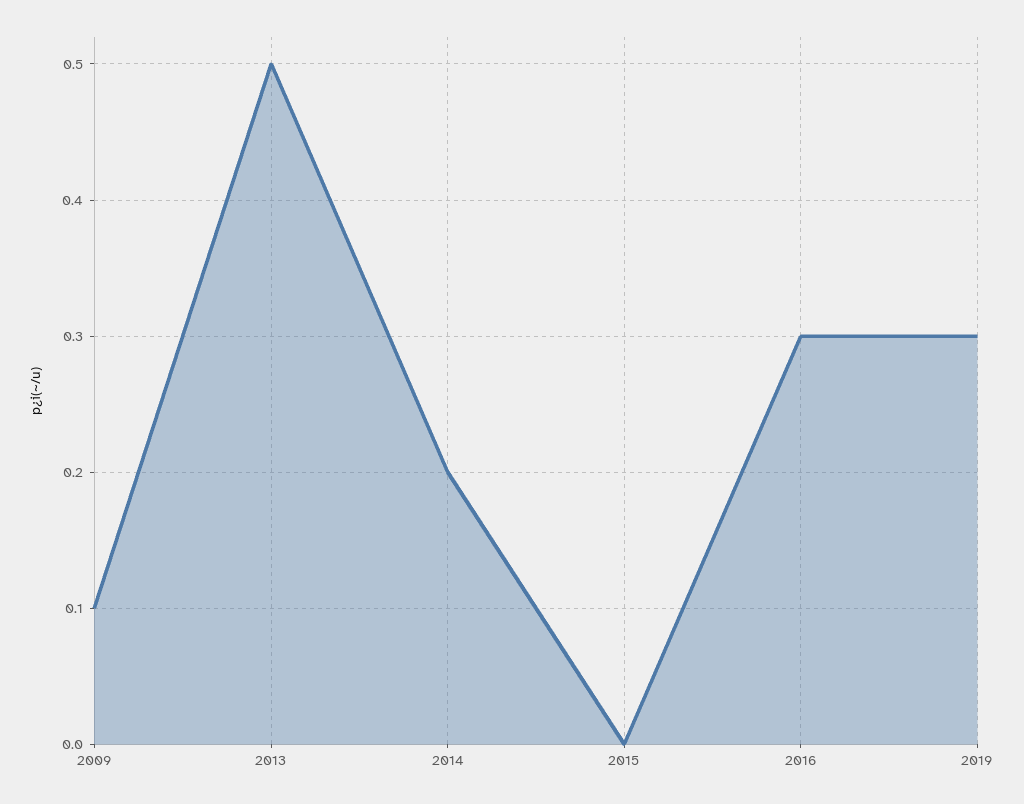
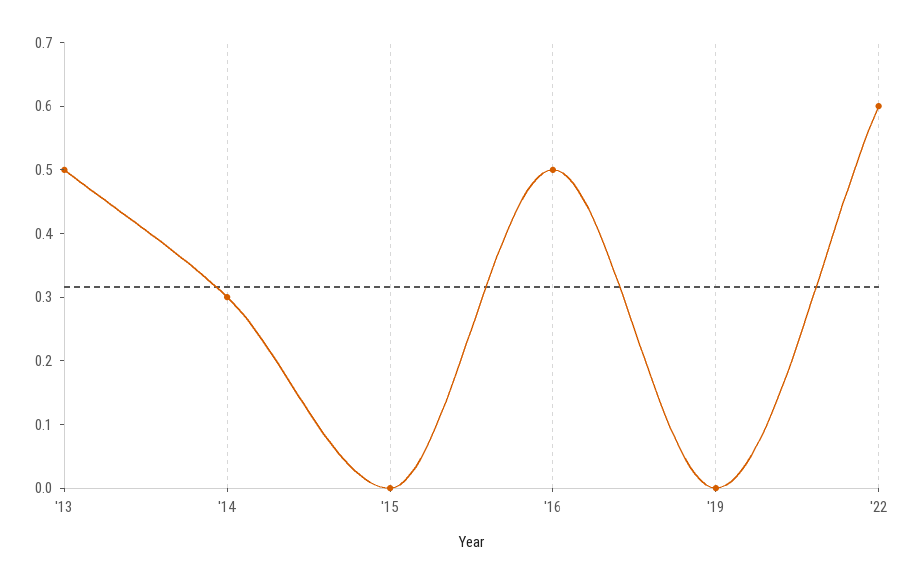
2009: 0.1 -> none
2014: 0.2 -> 0.3
2016: 0.3 -> 0.5
2019: 0.3 -> 0
'22: none -> 0.6

